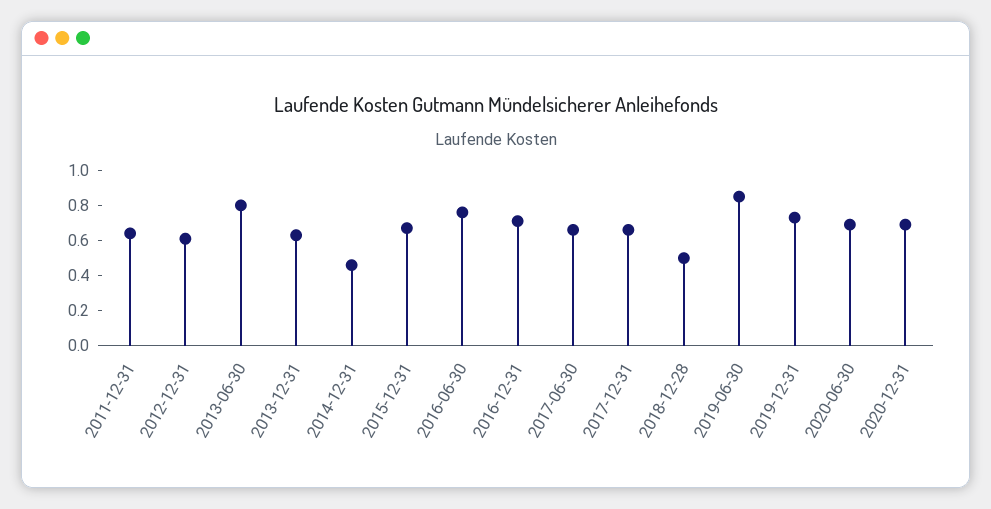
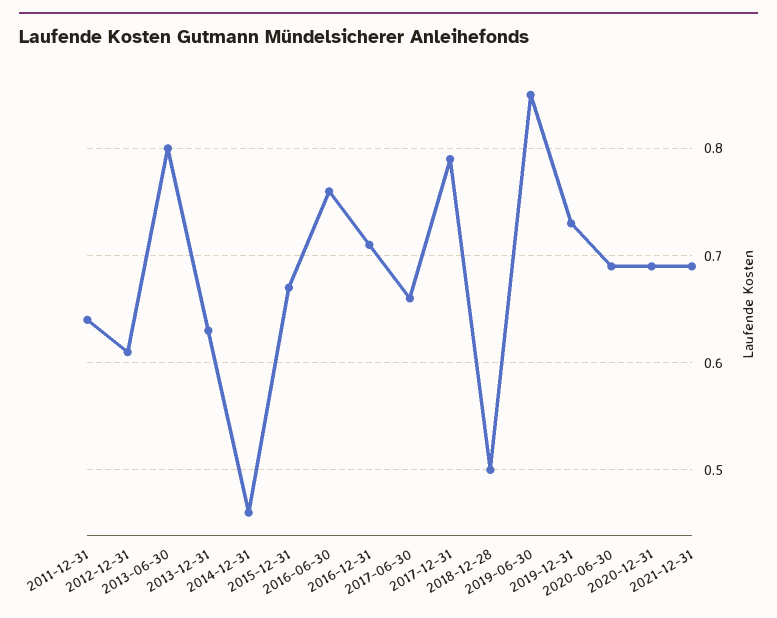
2017-12-31: 0.65 -> 0.79
2021-12-31: none -> 0.69

